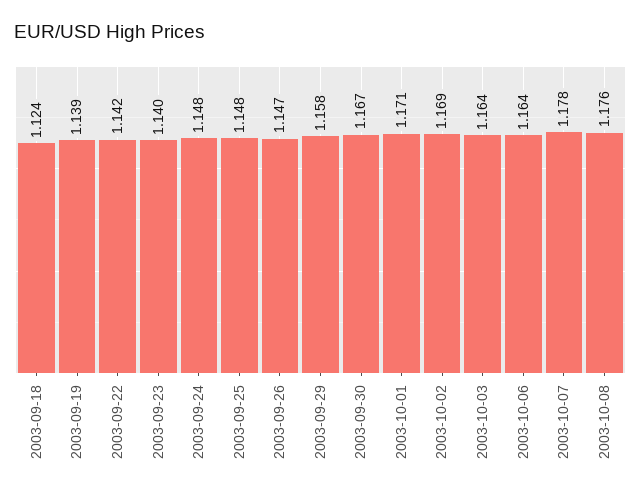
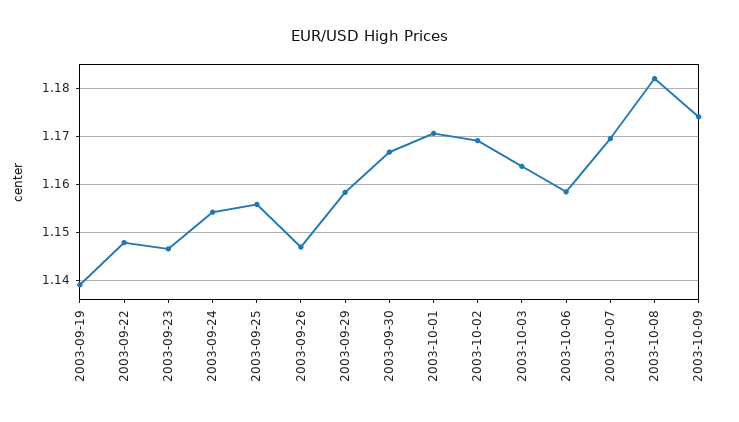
2003-09-18: 1.124 -> none
2003-09-22: 1.142 -> 1.148
2003-09-23: 1.14 -> 1.146
2003-09-24: 1.148 -> 1.154
2003-09-25: 1.148 -> 1.156
2003-10-06: 1.164 -> 1.158
2003-10-07: 1.178 -> 1.17
2003-10-08: 1.176 -> 1.182
2003-10-09: none -> 1.174

